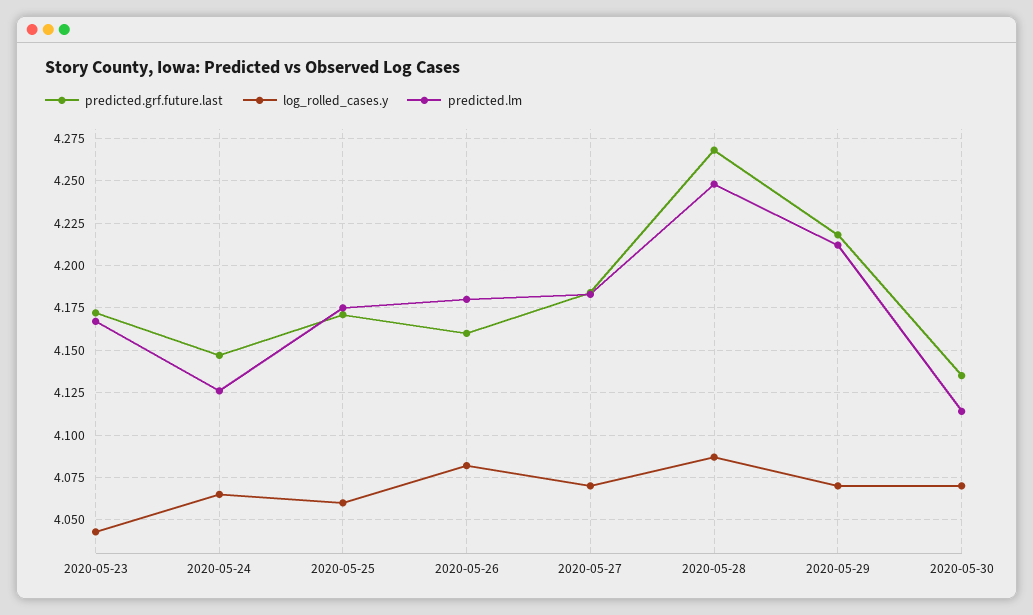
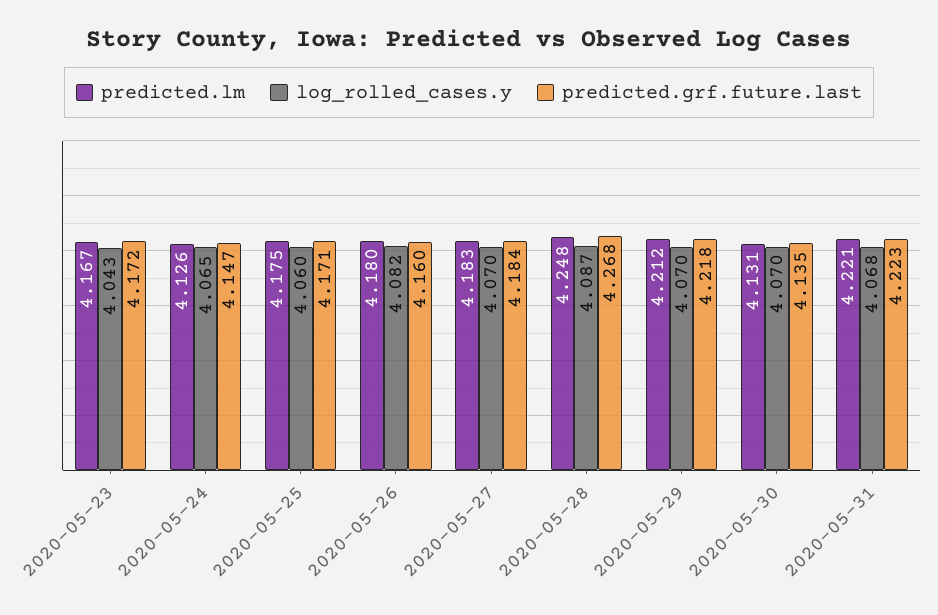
predicted.lm, 2020-05-30: 4.115 -> 4.131
predicted.lm, 2020-05-31: none -> 4.221
log_rolled_cases.y, 2020-05-31: none -> 4.068
predicted.grf.future.last, 2020-05-31: none -> 4.223

